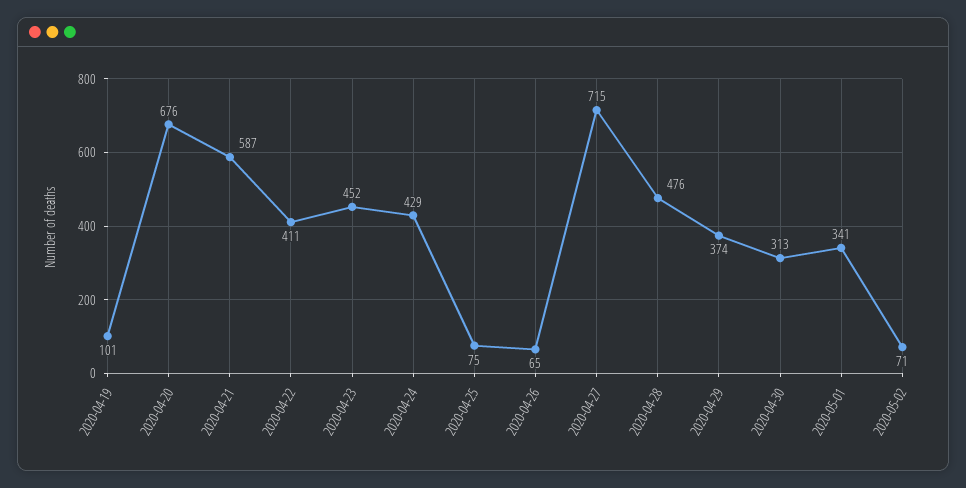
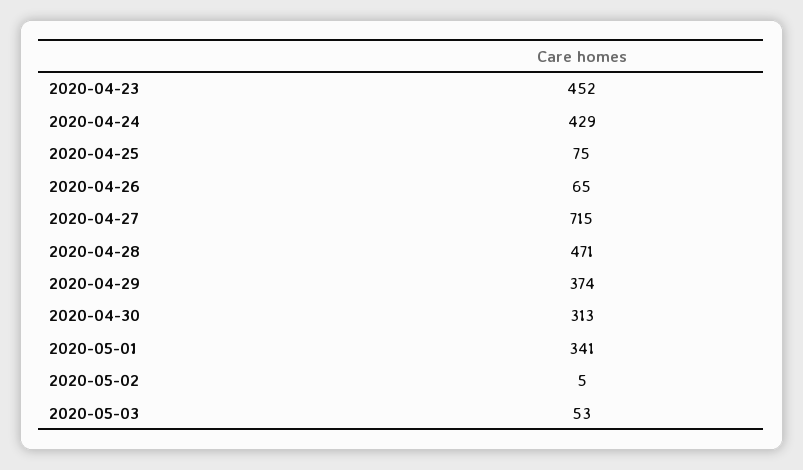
2020-04-19: 101 -> none
2020-04-20: 676 -> none
2020-04-21: 587 -> none
2020-04-22: 411 -> none
2020-04-28: 476 -> 471
2020-05-02: 71 -> 5
2020-05-03: none -> 53

